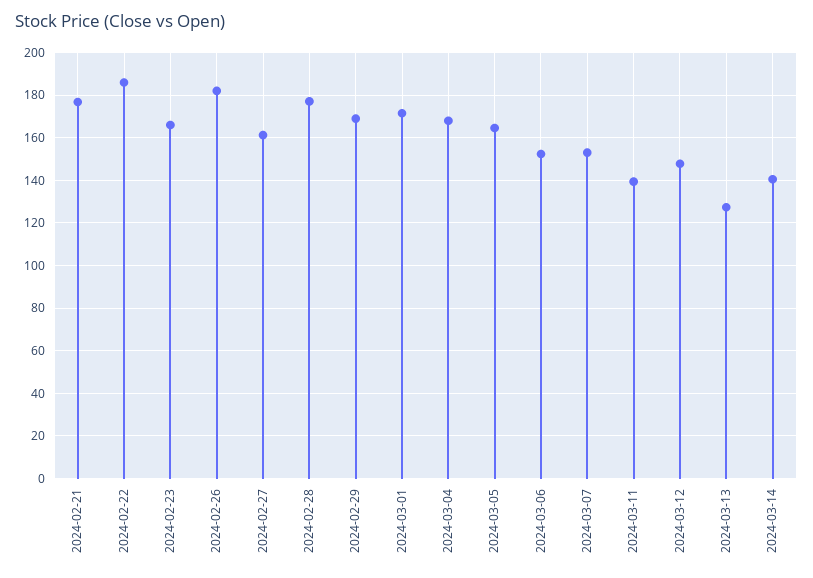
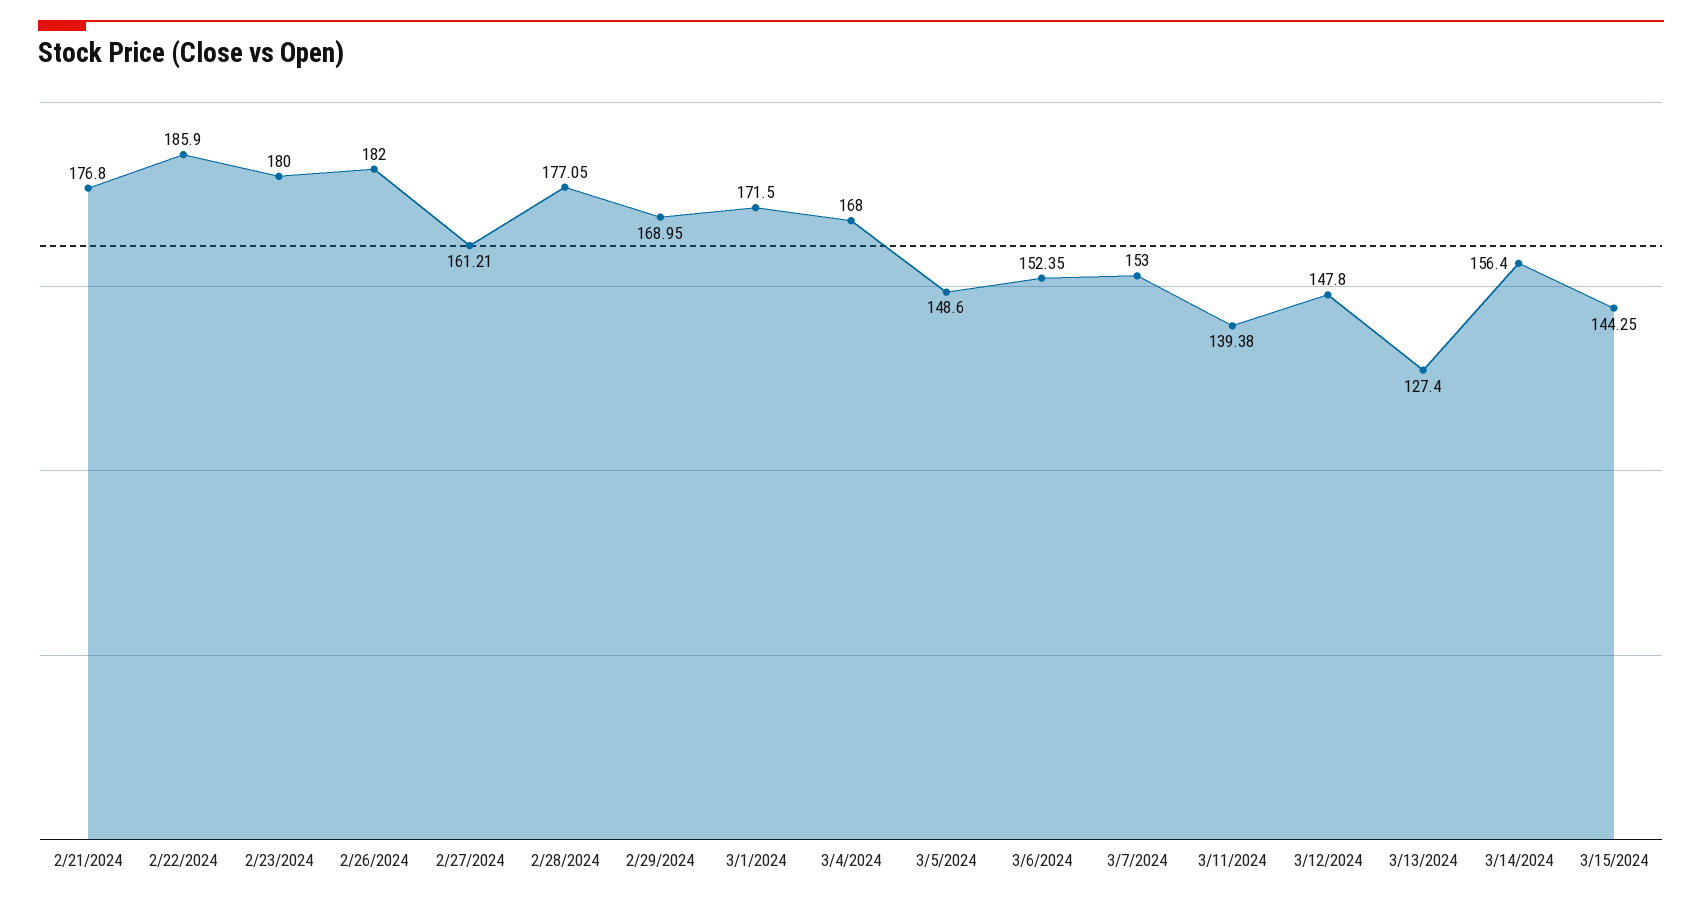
2024-02-23: 165 -> 180
2024-03-05: 165 -> 148.6
2024-03-14: 140 -> 156.4
3/15/2024: none -> 144.25

